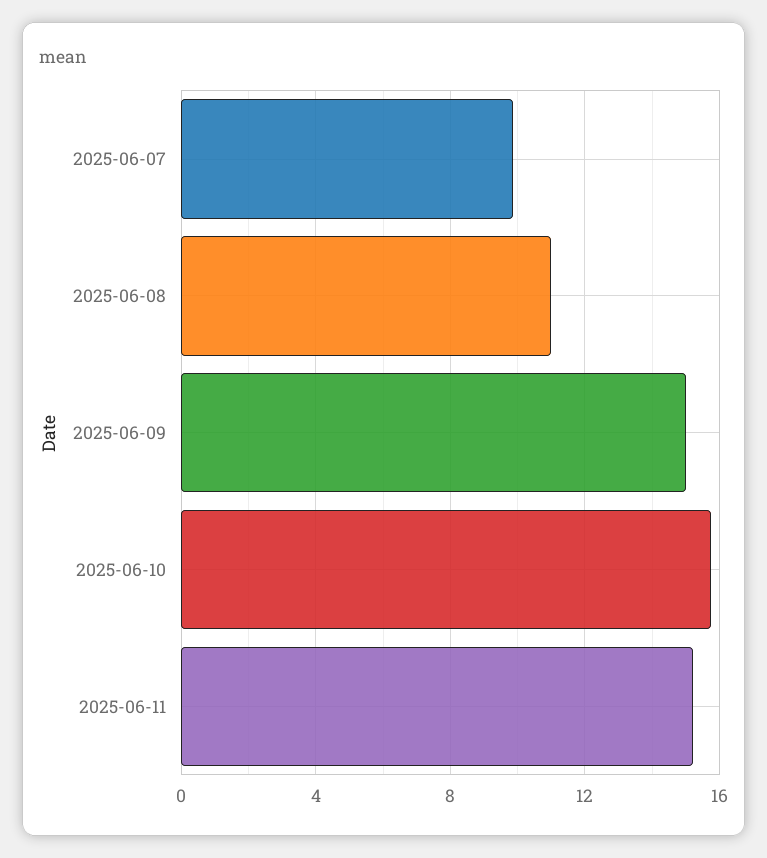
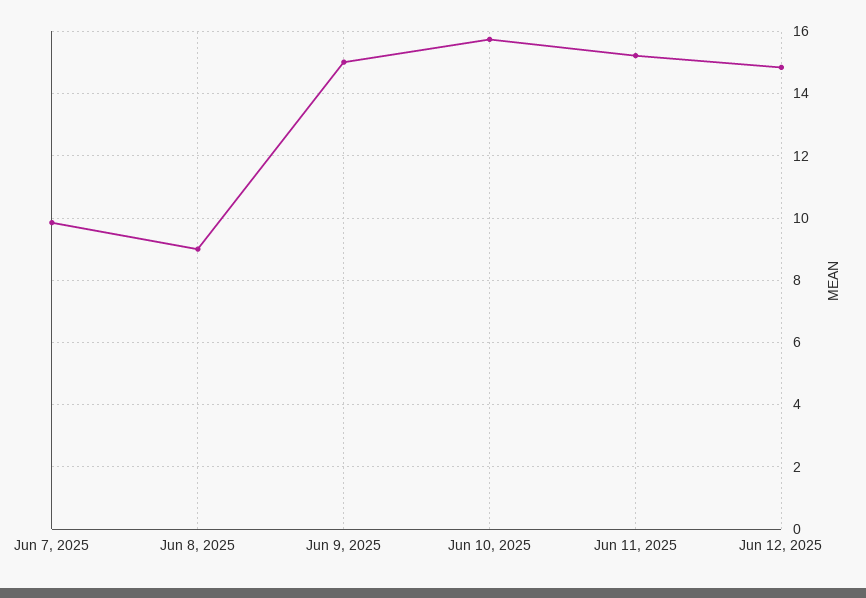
2025-06-08: 11 -> 9
Jun 12, 2025: none -> 14.8

